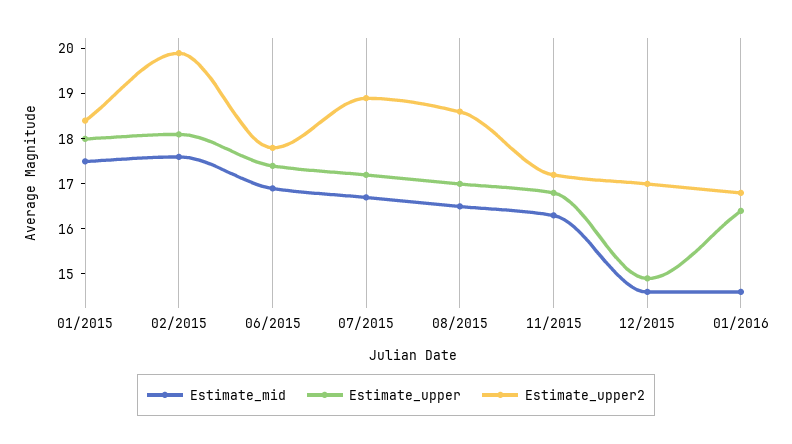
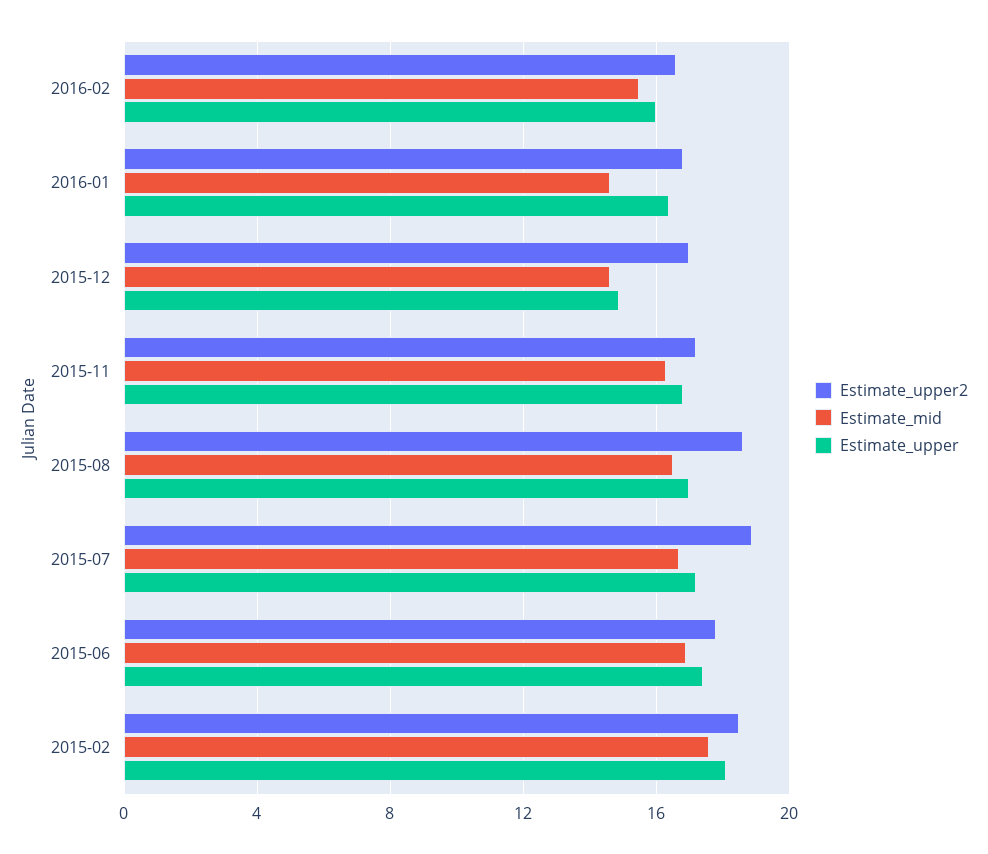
Estimate_mid, 01/2015: 17.5 -> none
Estimate_upper, 01/2015: 18 -> none
Estimate_upper2, 01/2015: 18.5 -> none
Estimate_upper2, 02/2015: 20 -> 18.5
Estimate_upper2, 2016-02: none -> 16.5
Estimate_mid, 2016-02: none -> 15.5
Estimate_upper, 2016-02: none -> 16

